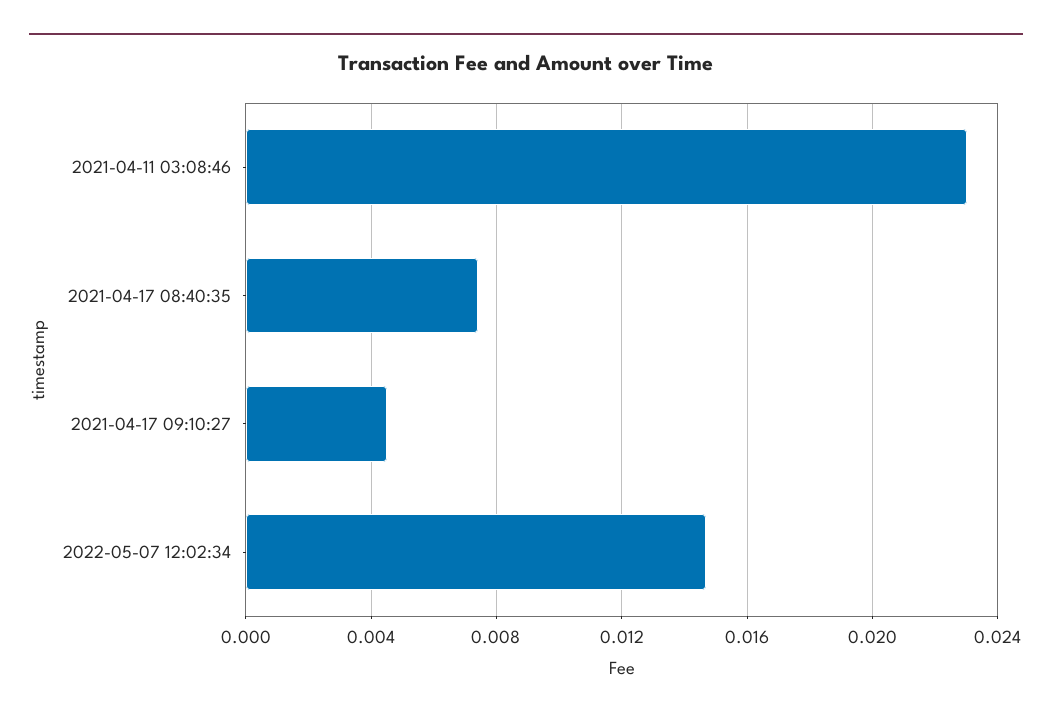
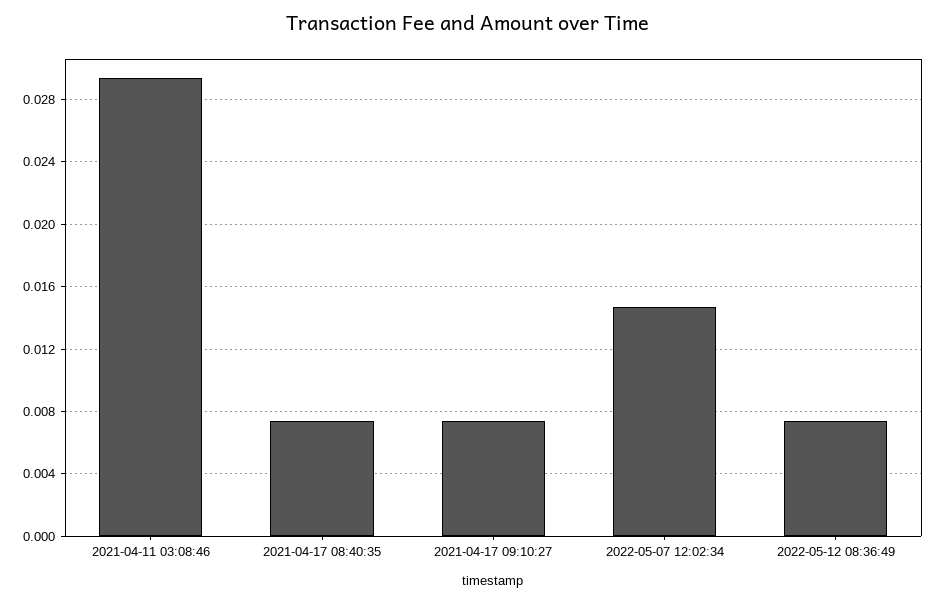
2021-04-11 03:08:46: 0.023 -> 0.0295
2021-04-17 09:10:27: 0.0045 -> 0.0075
2022-05-12 08:36:49: none -> 0.0075

